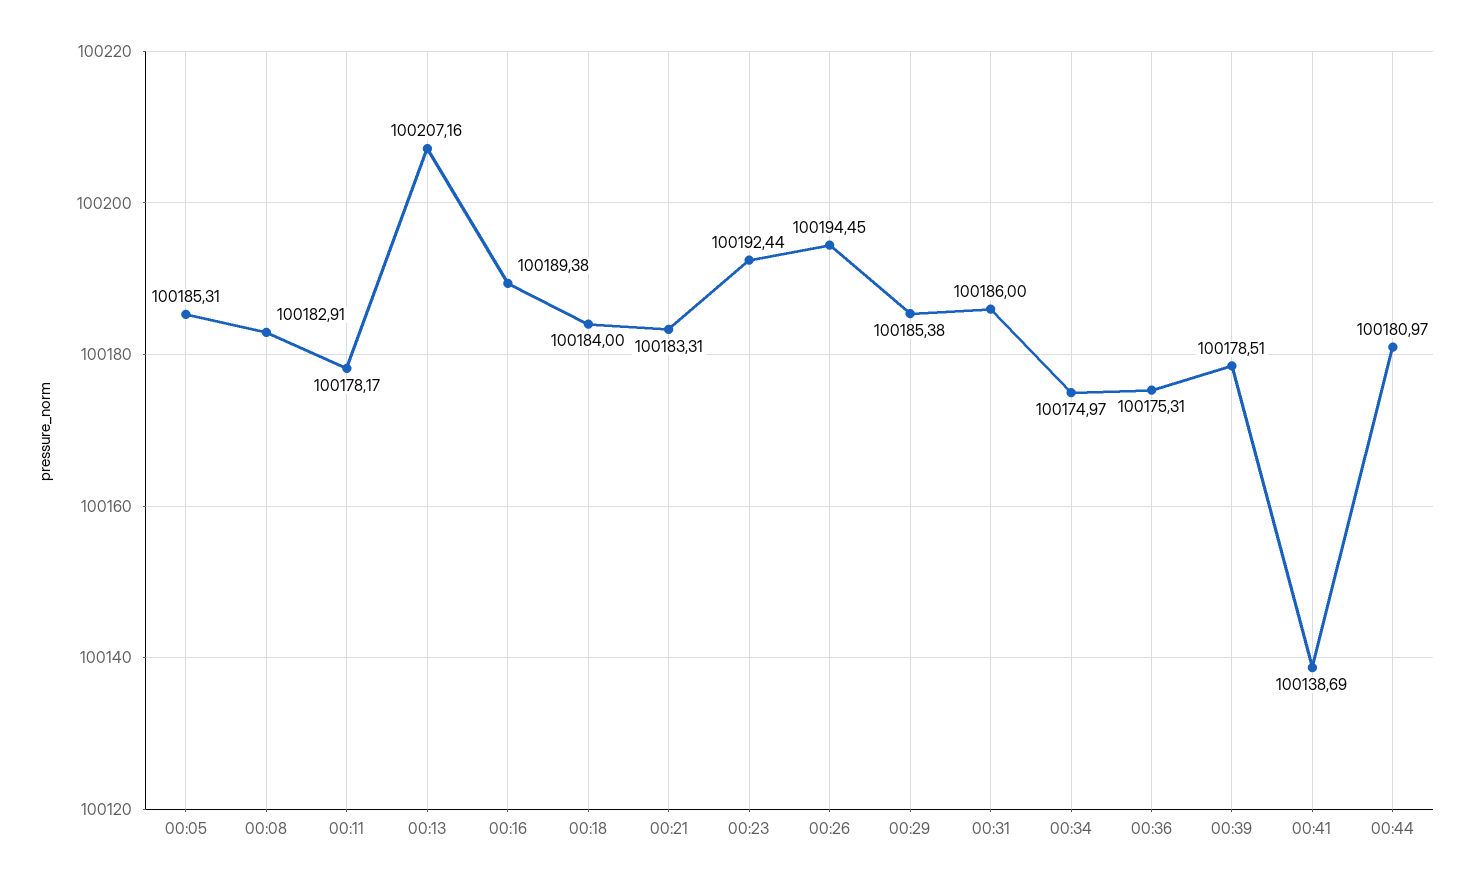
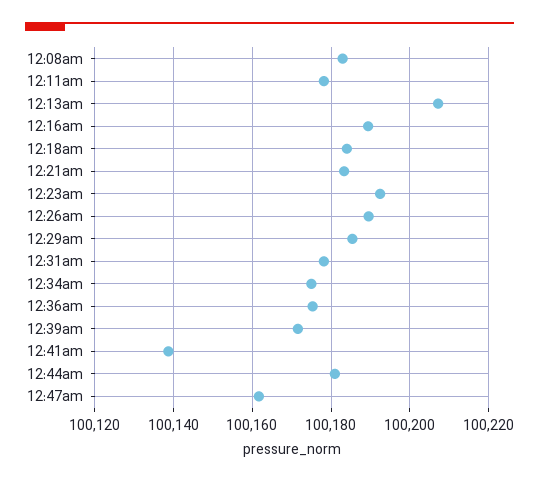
00:05: 100185.31 -> none
00:26: 100194.45 -> 100190
00:31: 100186 -> 100178
00:39: 100178.51 -> 100172
12:47am: none -> 100162

